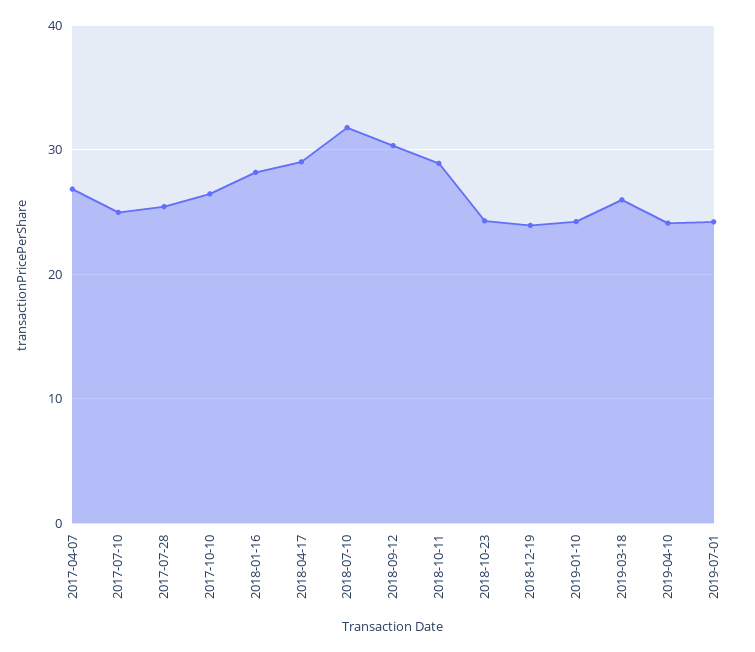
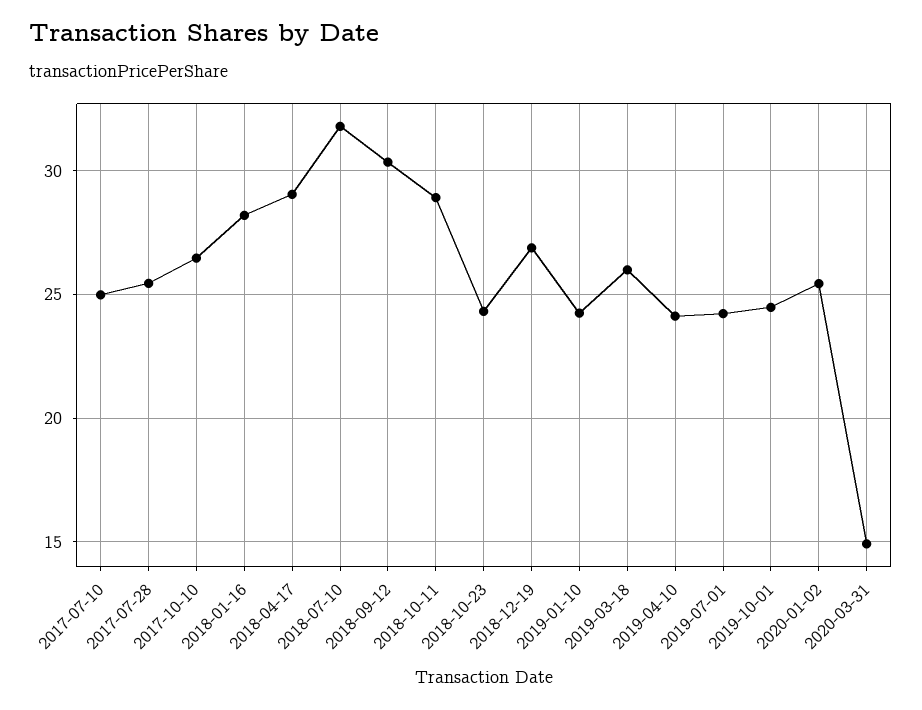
2017-04-07: 27 -> none
2018-12-19: 24 -> 27
2019-10-01: none -> 24.5
2020-01-02: none -> 25.5
2020-03-31: none -> 15

